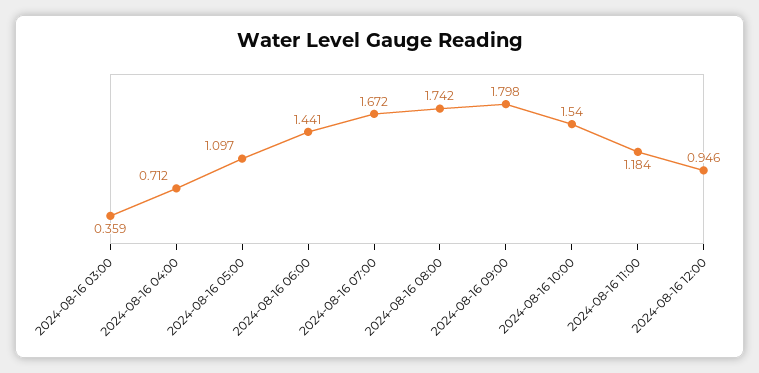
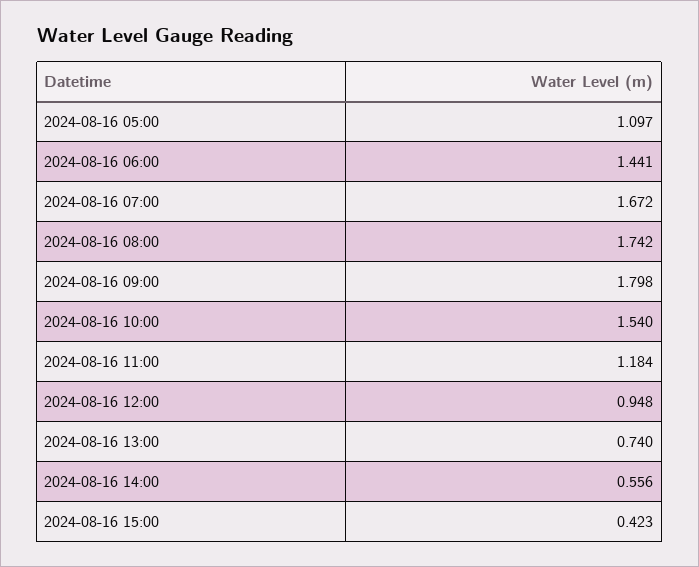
2024-08-16 03:00: 0.359 -> none
2024-08-16 04:00: 0.712 -> none
2024-08-16 12:00: 0.946 -> 0.948
2024-08-16 13:00: none -> 0.74
2024-08-16 14:00: none -> 0.556
2024-08-16 15:00: none -> 0.423

